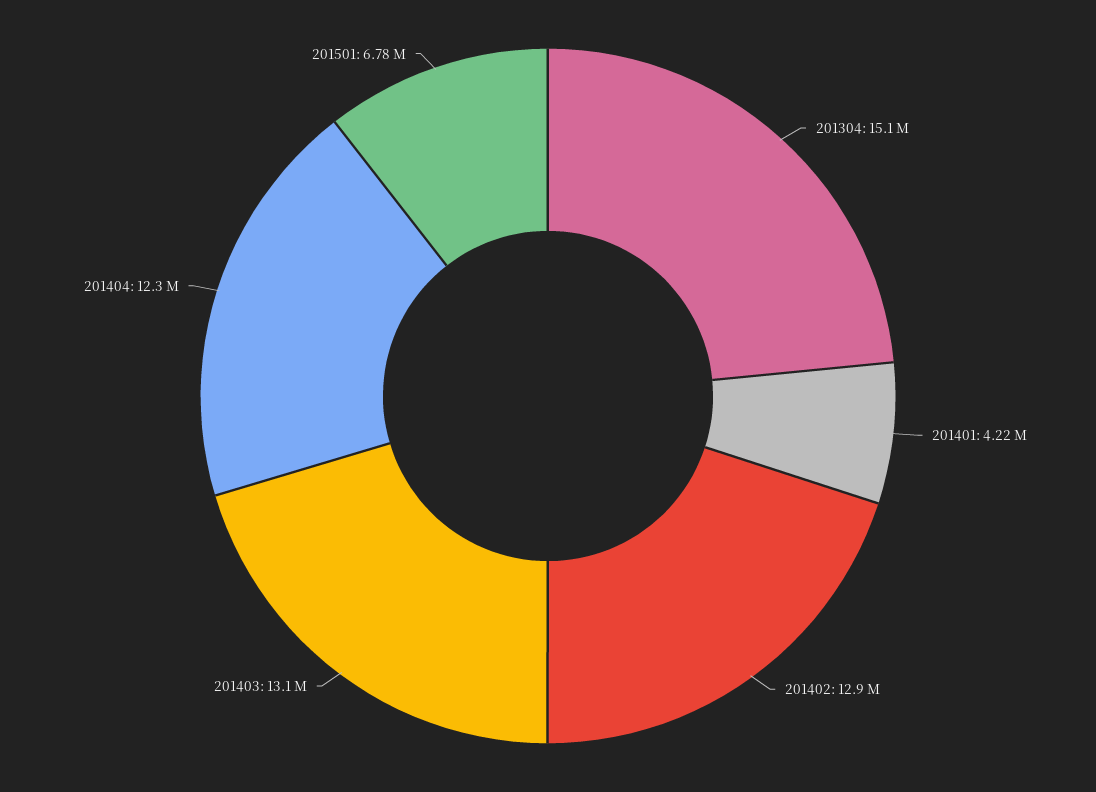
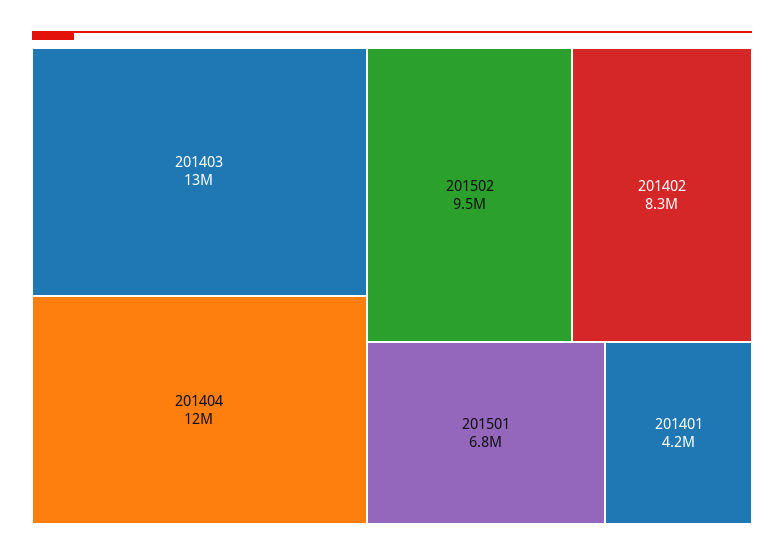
201304: 15100000 -> none
201402: 12900000 -> 8300000
201502: none -> 9500000

